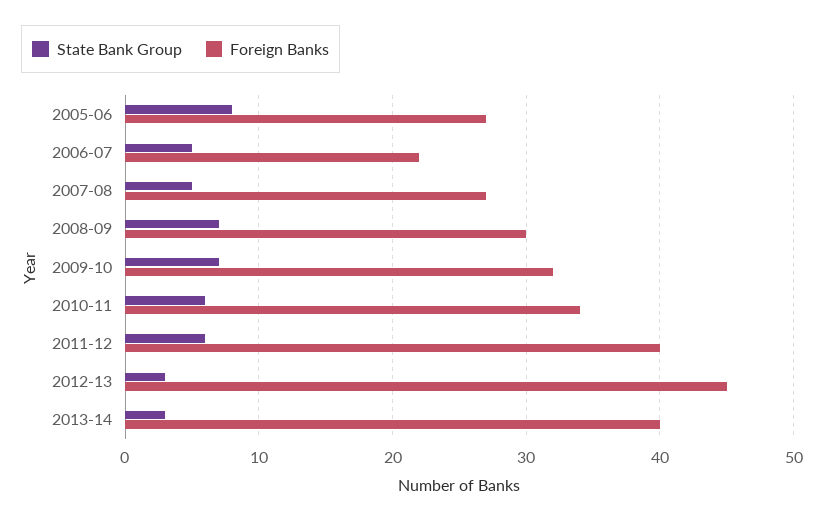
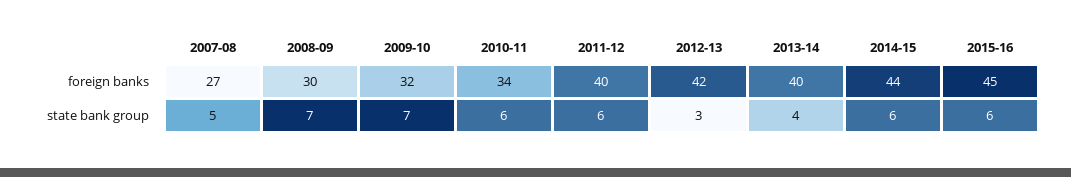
State Bank Group, 2005-06: 8 -> none
Foreign Banks, 2005-06: 27 -> none
State Bank Group, 2006-07: 5 -> none
Foreign Banks, 2006-07: 22 -> none
Foreign Banks, 2012-13: 45 -> 42
State Bank Group, 2013-14: 3 -> 4
Foreign Banks, 2014-15: none -> 44
Foreign Banks, 2015-16: none -> 45
State Bank Group, 2014-15: none -> 6
State Bank Group, 2015-16: none -> 6

